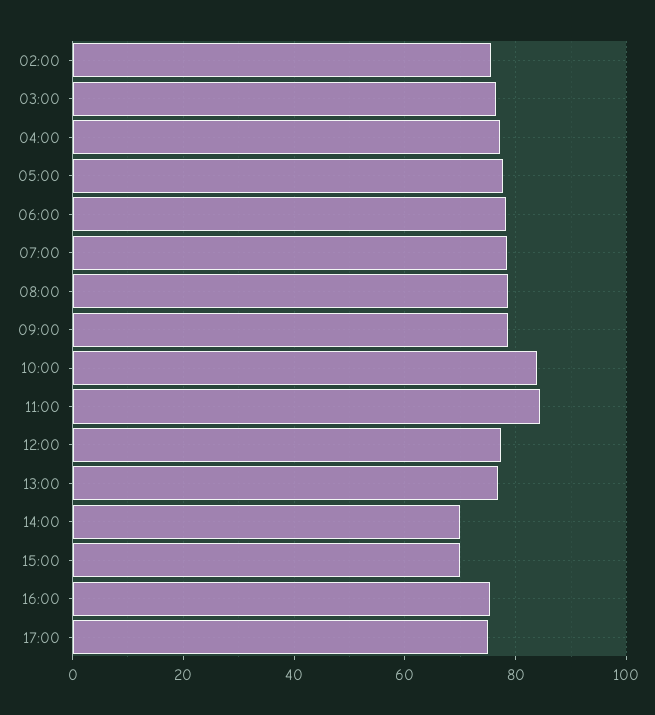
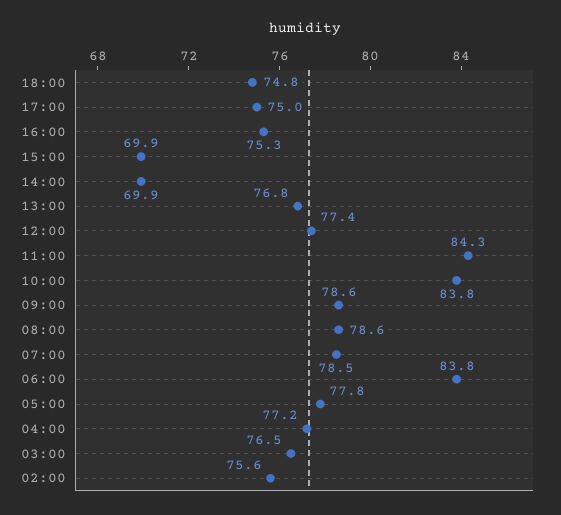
06:00: 78 -> 83.8
18:00: none -> 74.8

